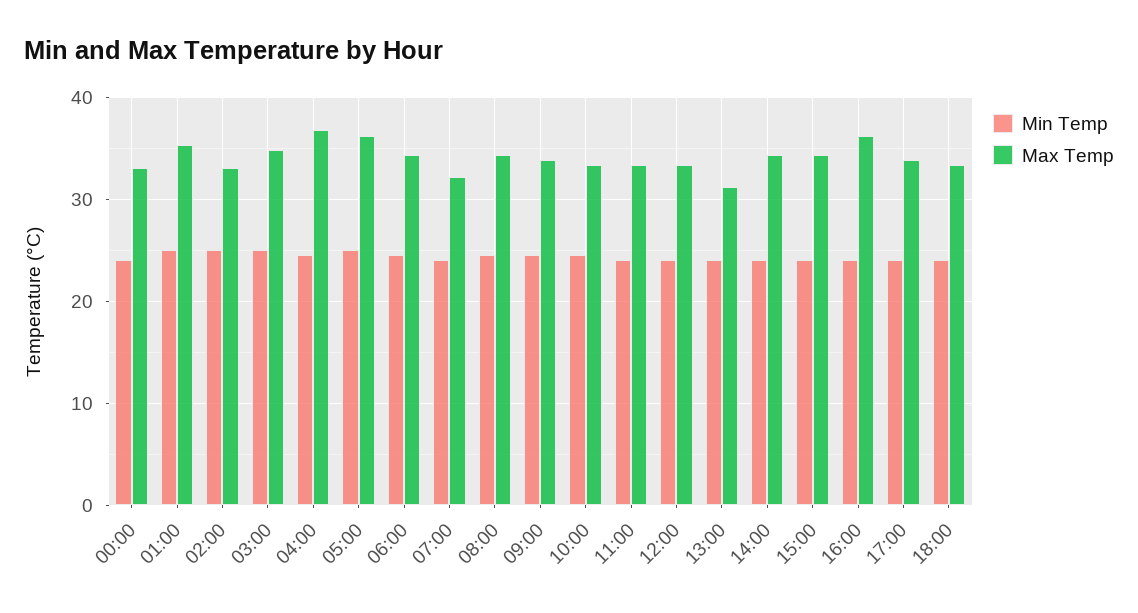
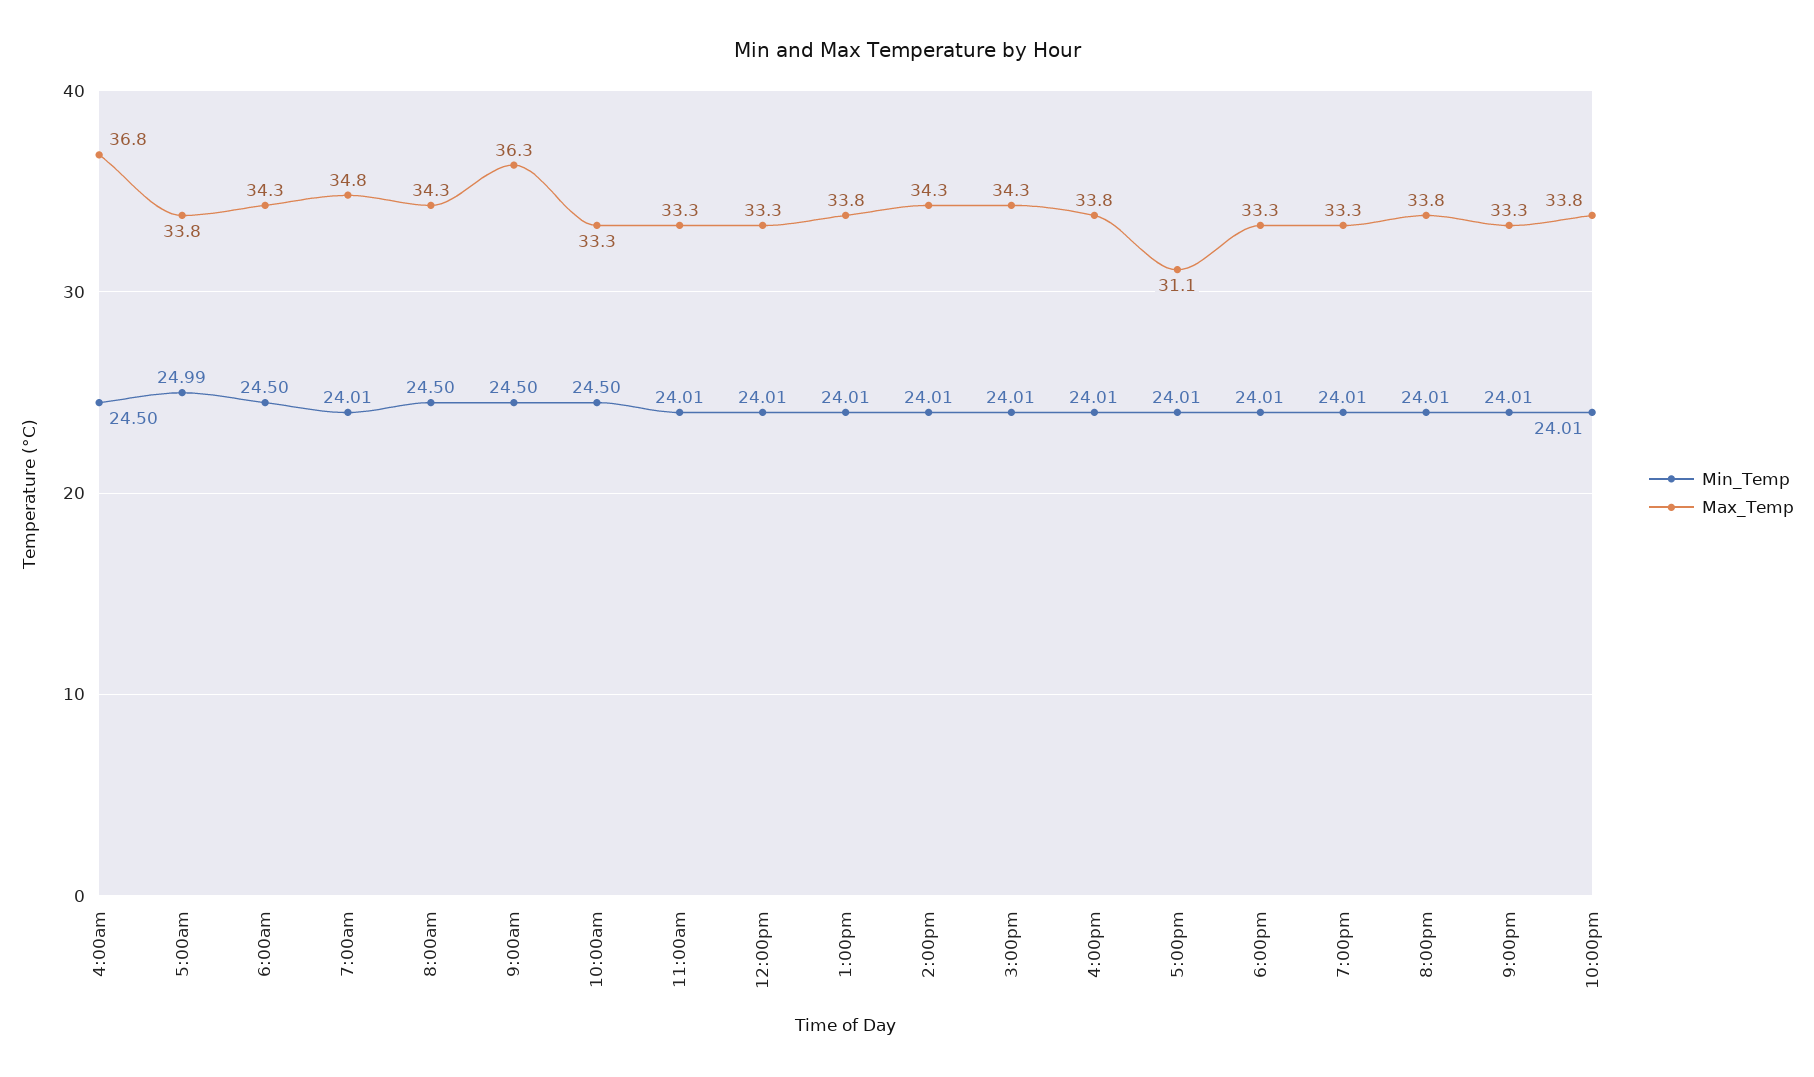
Min Temp, 00:00: 24 -> none
Max Temp, 00:00: 33 -> none
Min Temp, 01:00: 25 -> none
Max Temp, 01:00: 35 -> none
Min Temp, 02:00: 25 -> none
Max Temp, 02:00: 33 -> none
Min Temp, 03:00: 25 -> none
Max Temp, 03:00: 35 -> none
Max Temp, 05:00: 36 -> 33.8
Max Temp, 07:00: 32 -> 34.8
Max Temp, 09:00: 34 -> 36.3
Max Temp, 13:00: 31 -> 33.8
Max Temp, 16:00: 36 -> 33.8
Max Temp, 17:00: 34 -> 31.1
Min Temp, 7:00pm: none -> 24.01
Max Temp, 7:00pm: none -> 33.3
Min Temp, 8:00pm: none -> 24.01
Max Temp, 8:00pm: none -> 33.8
Min Temp, 9:00pm: none -> 24.01
Max Temp, 9:00pm: none -> 33.3
Min Temp, 10:00pm: none -> 24.01
Max Temp, 10:00pm: none -> 33.8

